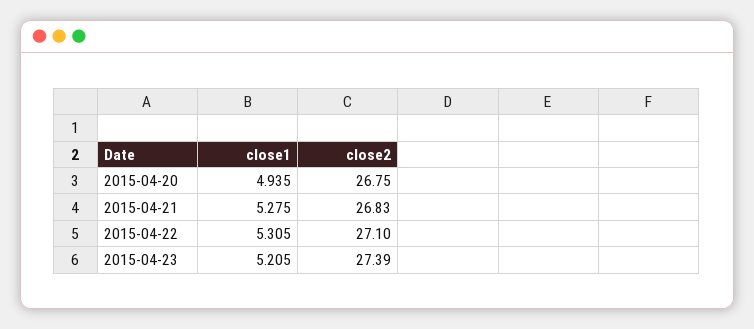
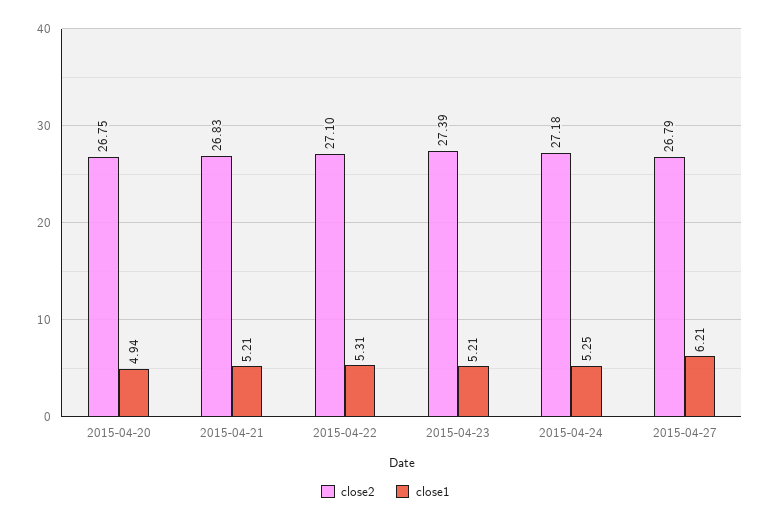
close1, 2015-04-21: 5.275 -> 5.21
close2, 2015-04-24: none -> 27.18
close1, 2015-04-24: none -> 5.25
close2, 2015-04-27: none -> 26.79
close1, 2015-04-27: none -> 6.21

